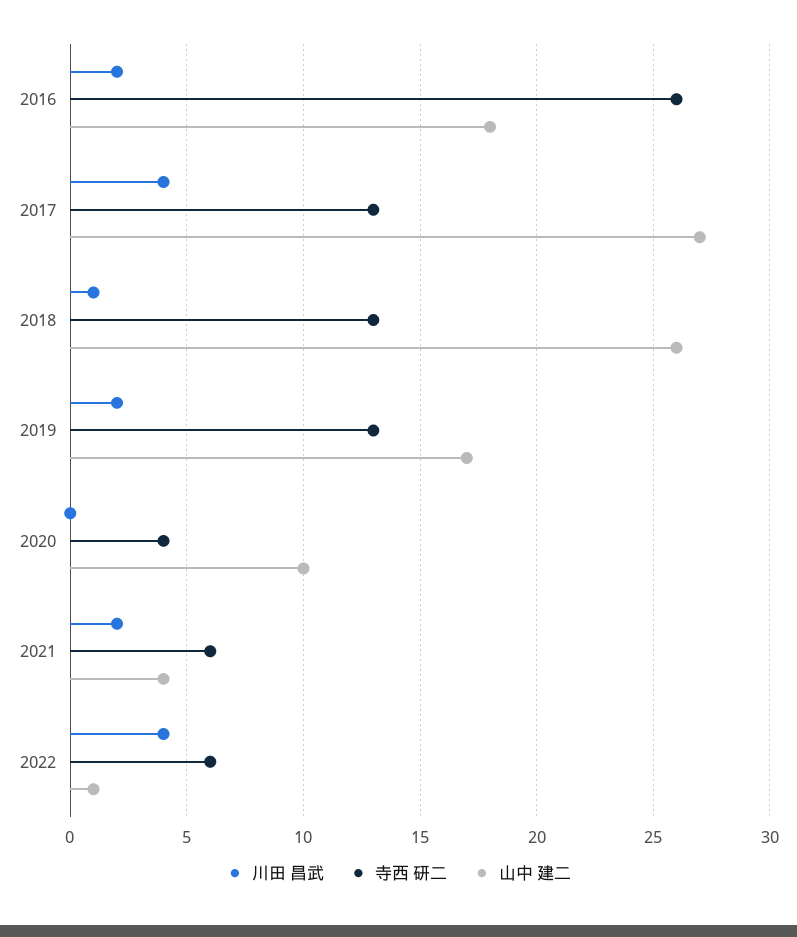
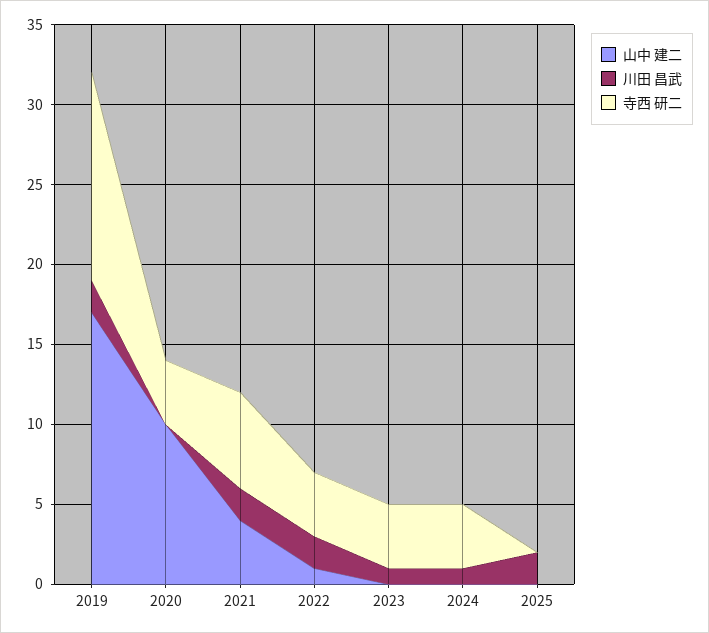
川田 昌武, 2016: 2 -> none
寺西 研二, 2016: 26 -> none
山中 建二, 2016: 18 -> none
川田 昌武, 2017: 4 -> none
寺西 研二, 2017: 13 -> none
山中 建二, 2017: 27 -> none
川田 昌武, 2018: 1 -> none
寺西 研二, 2018: 13 -> none
山中 建二, 2018: 26 -> none
川田 昌武, 2022: 4 -> 2
寺西 研二, 2022: 6 -> 4
山中 建二, 2023: none -> 0
川田 昌武, 2023: none -> 1
寺西 研二, 2023: none -> 4
山中 建二, 2024: none -> 0
川田 昌武, 2024: none -> 1
寺西 研二, 2024: none -> 4
山中 建二, 2025: none -> 0
川田 昌武, 2025: none -> 2
寺西 研二, 2025: none -> 0

